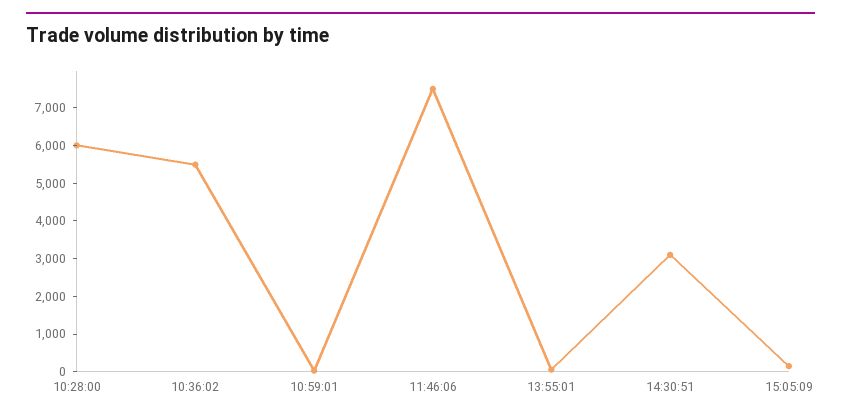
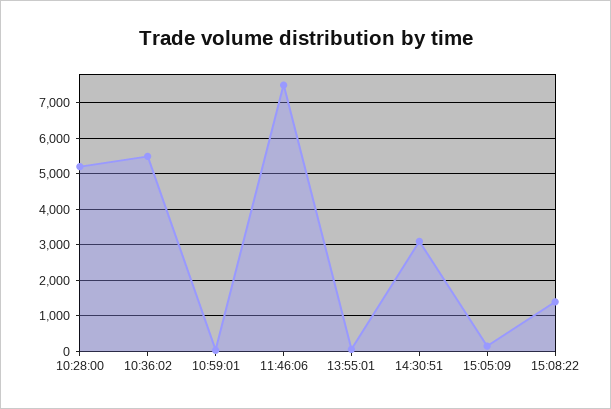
10:28:00: 6000 -> 5200
15:08:22: none -> 1400

